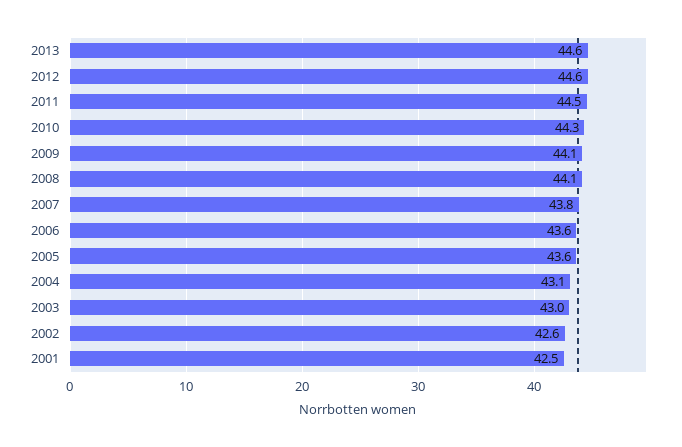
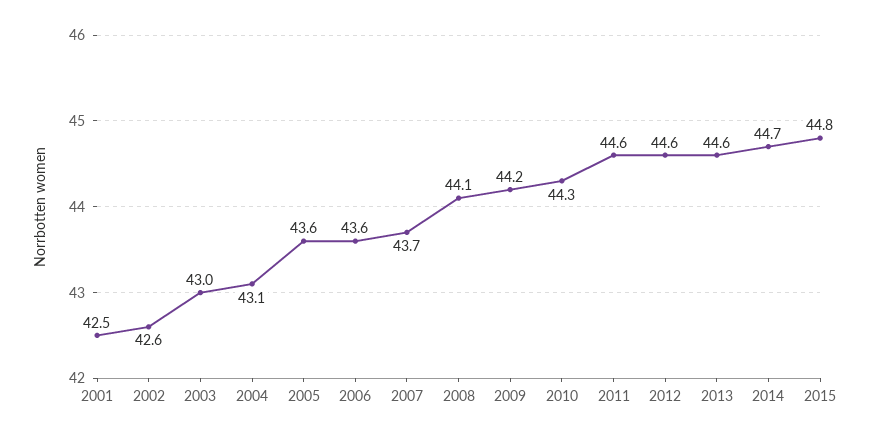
2011: 44.5 -> 44.6
2009: 44.1 -> 44.2
2007: 43.8 -> 43.7
2014: none -> 44.7
2015: none -> 44.8

